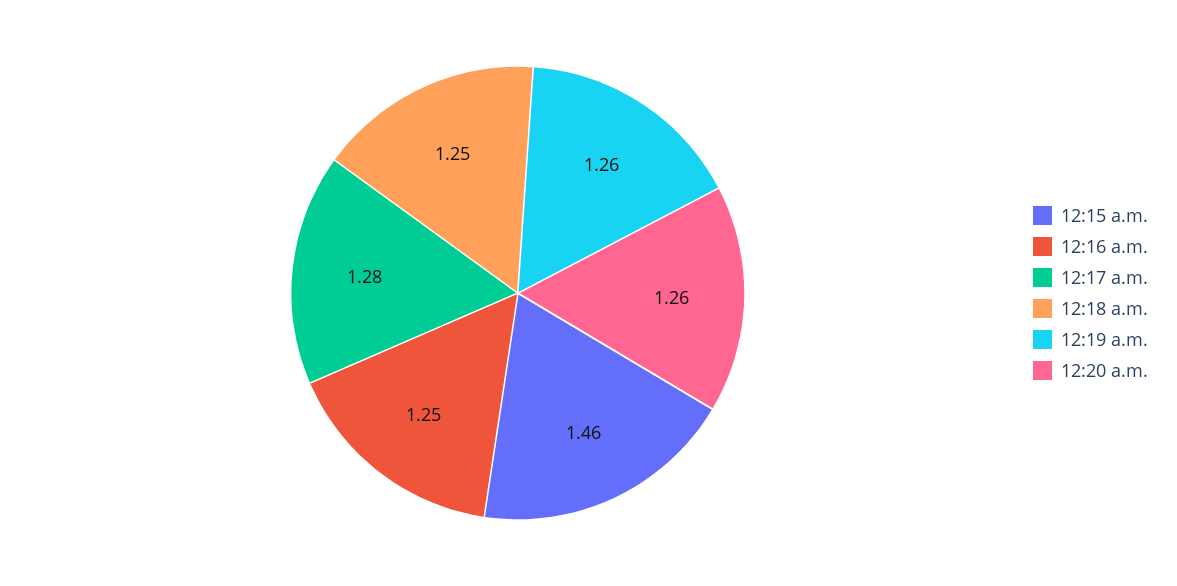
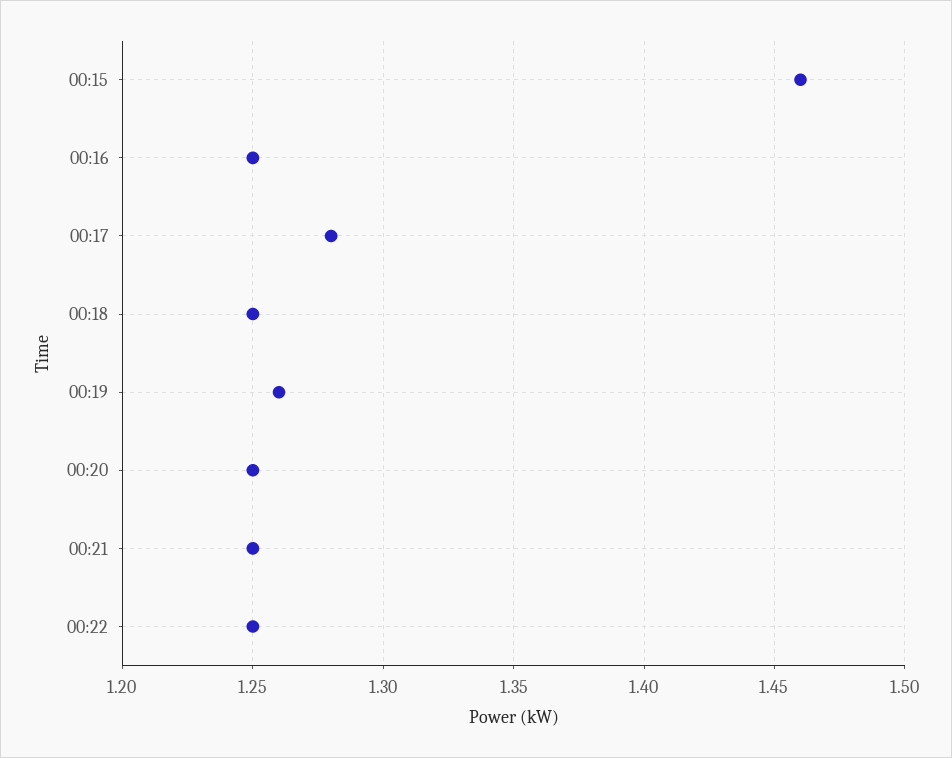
12:20 a.m.: 1.26 -> 1.25
00:21: none -> 1.25
00:22: none -> 1.25

